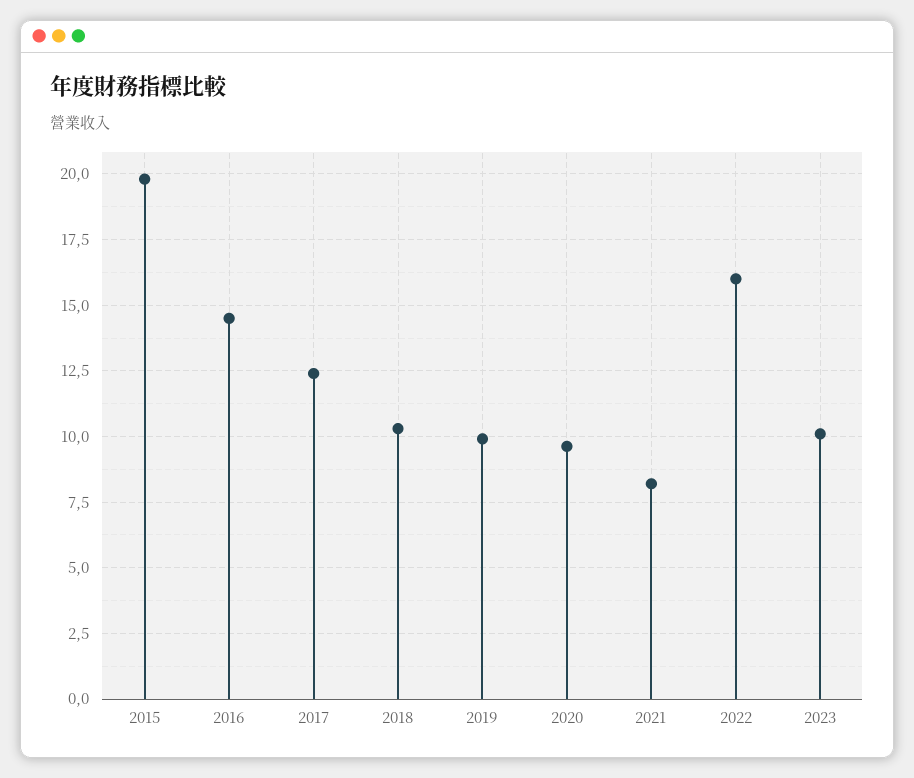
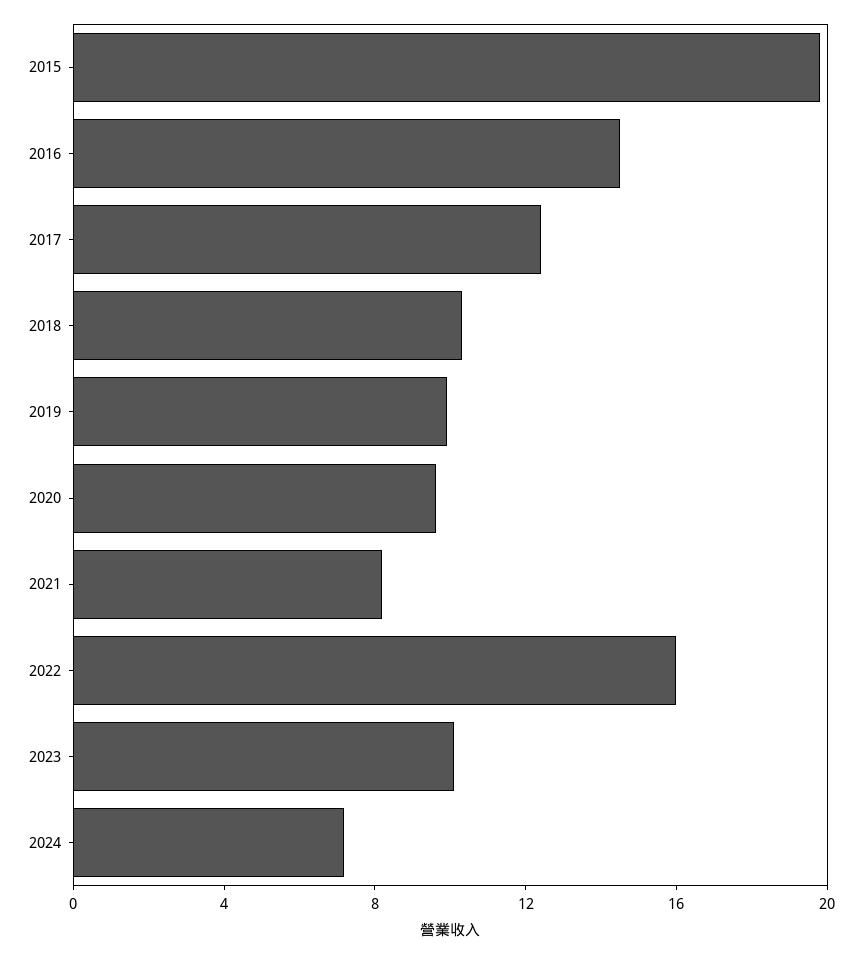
2024: none -> 7

